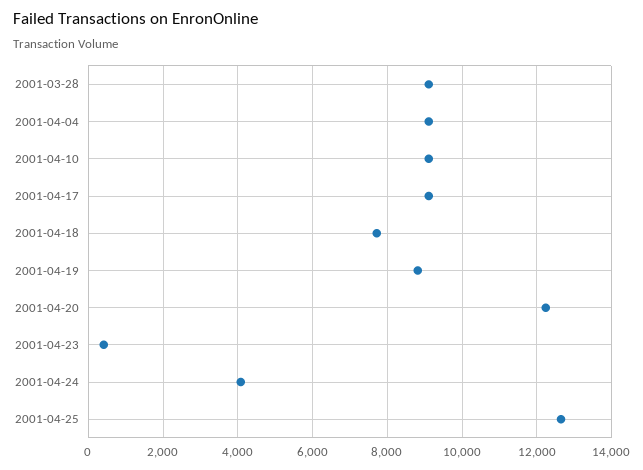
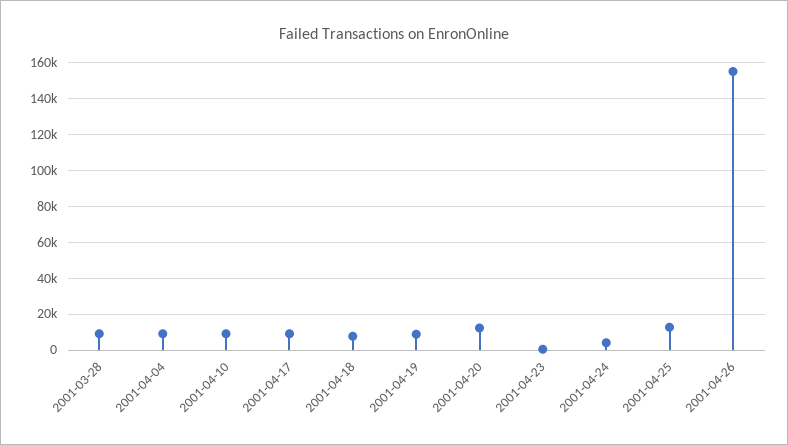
2001-04-26: none -> 155000

